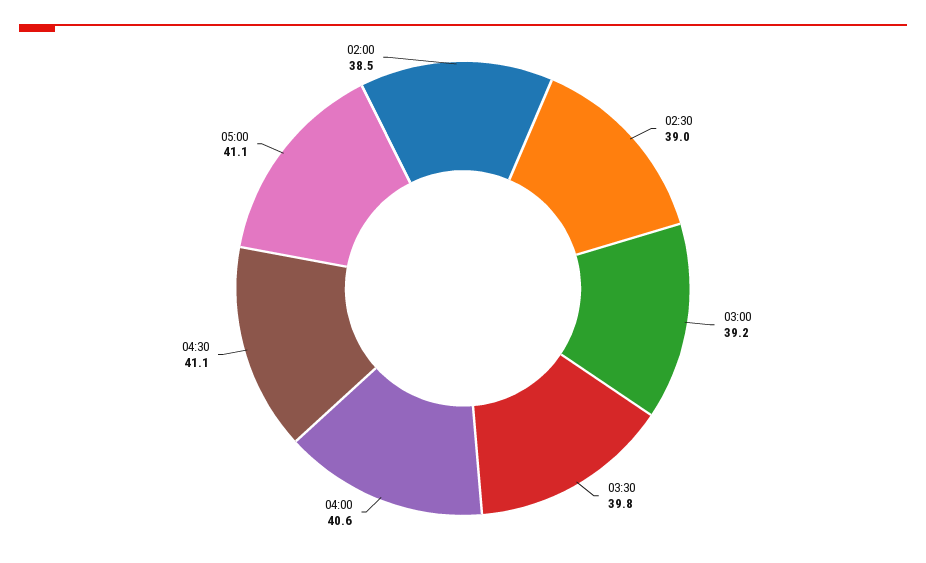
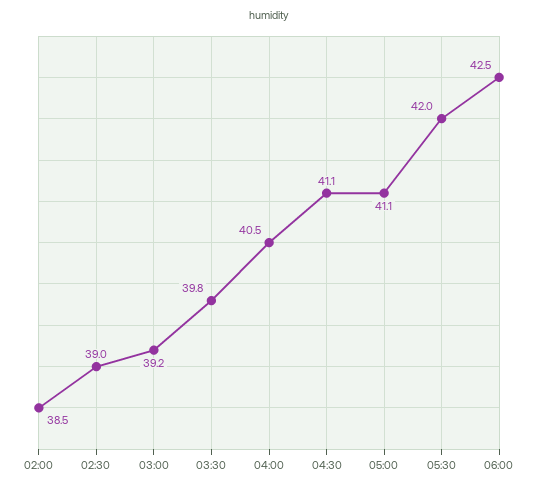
04:00: 40.6 -> 40.5
05:30: none -> 42
06:00: none -> 42.5

